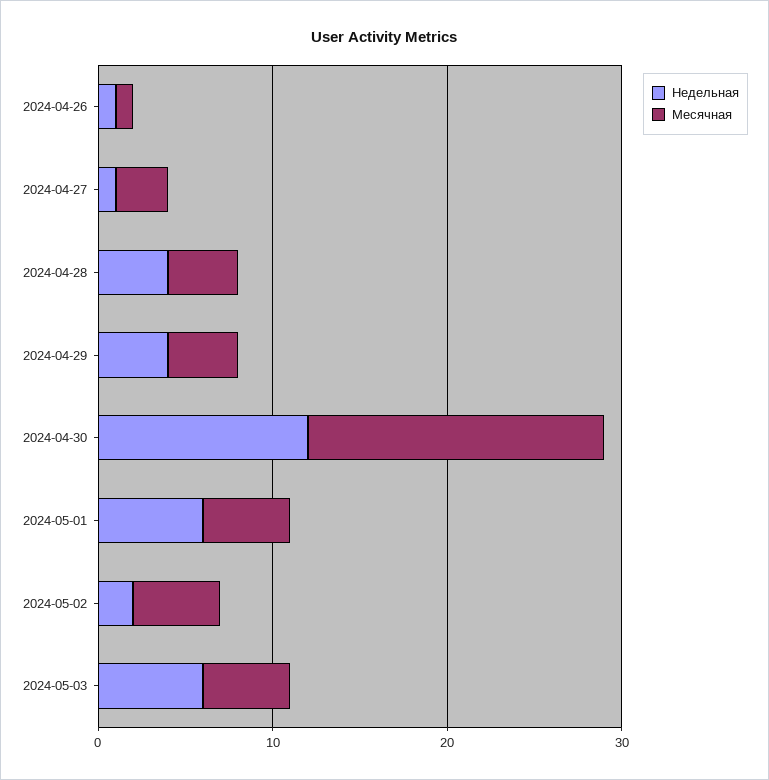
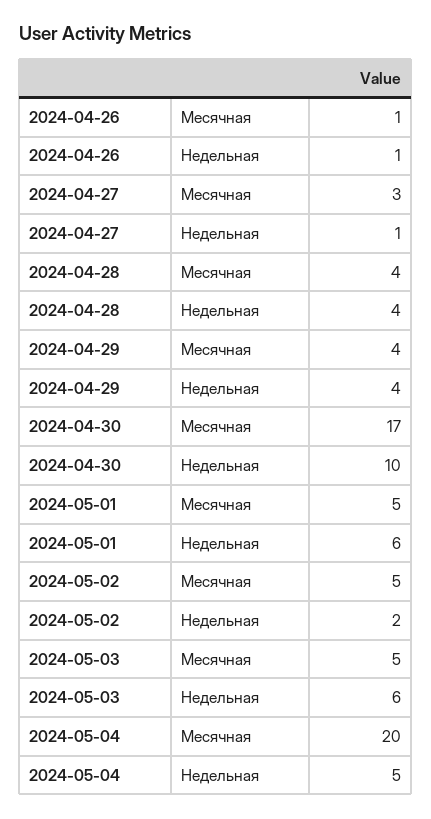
Недельная, 2024-04-30: 12 -> 10
Месячная, 2024-05-04: none -> 20
Недельная, 2024-05-04: none -> 5

